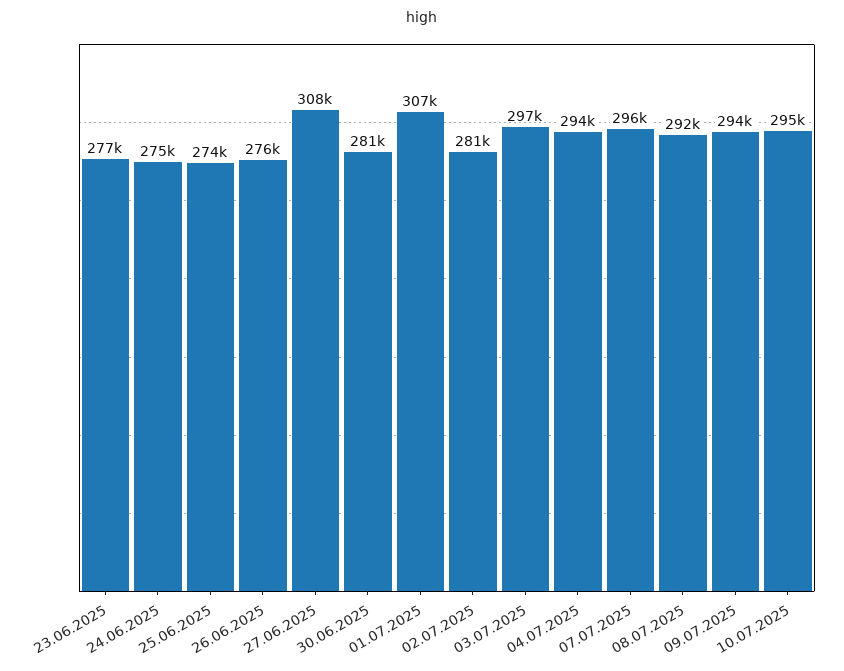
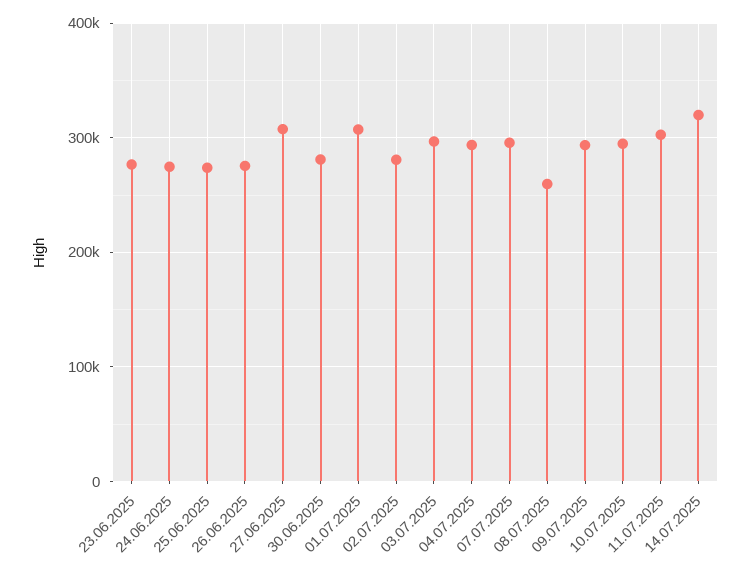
08.07.2025: 292000 -> 260000
11.07.2025: none -> 300000
14.07.2025: none -> 320000

